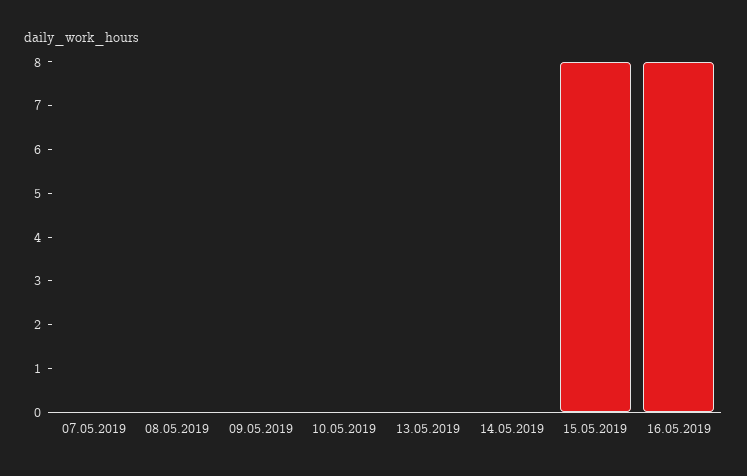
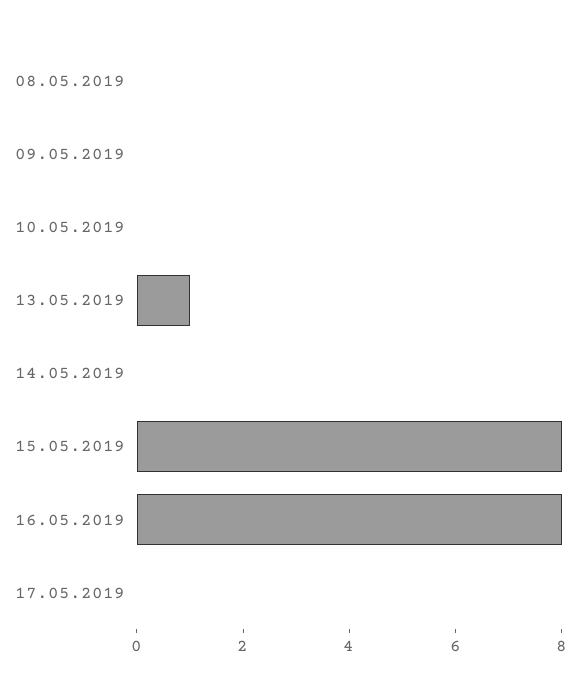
07.05.2019: 0 -> none
13.05.2019: 0 -> 1
17.05.2019: none -> 0

